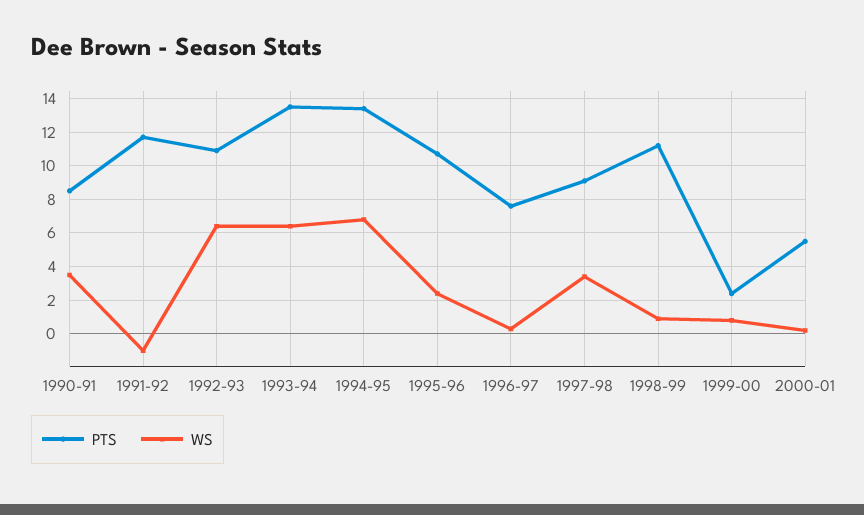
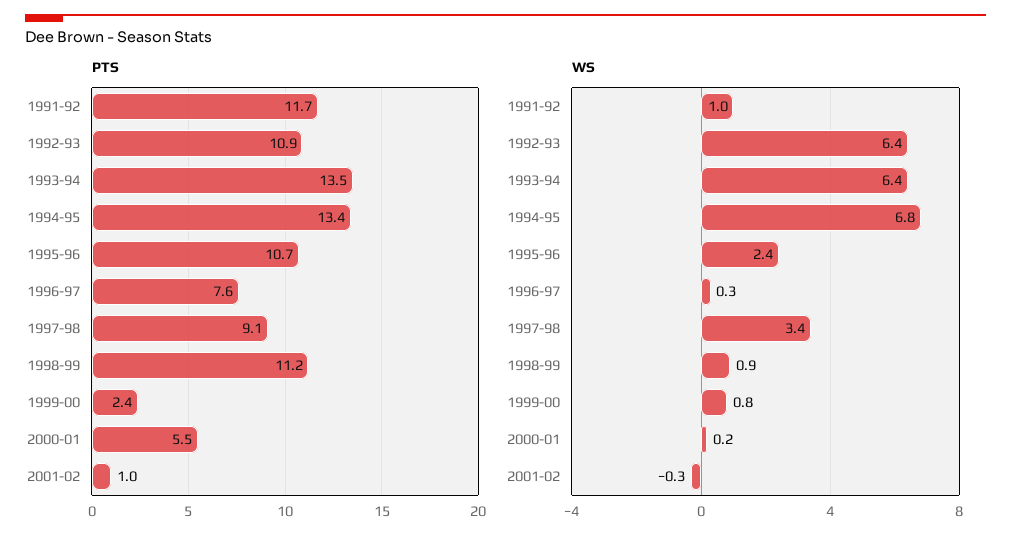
PTS, 1990-91: 8.5 -> none
WS, 1990-91: 3.5 -> none
WS, 1991-92: -1 -> 1
PTS, 2001-02: none -> 1
WS, 2001-02: none -> -0.3

